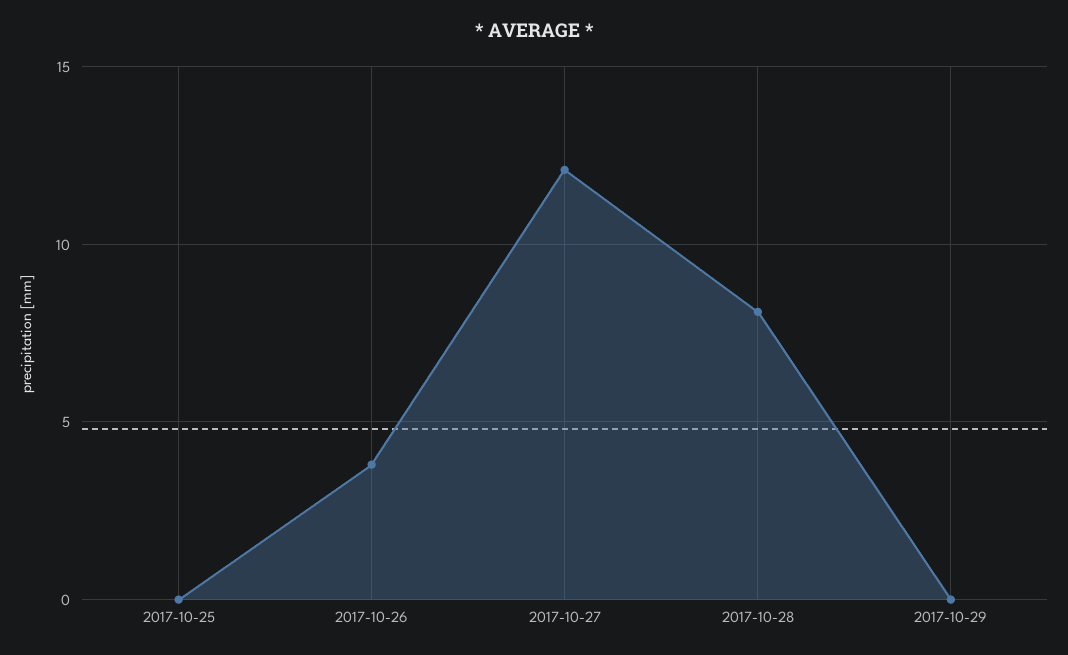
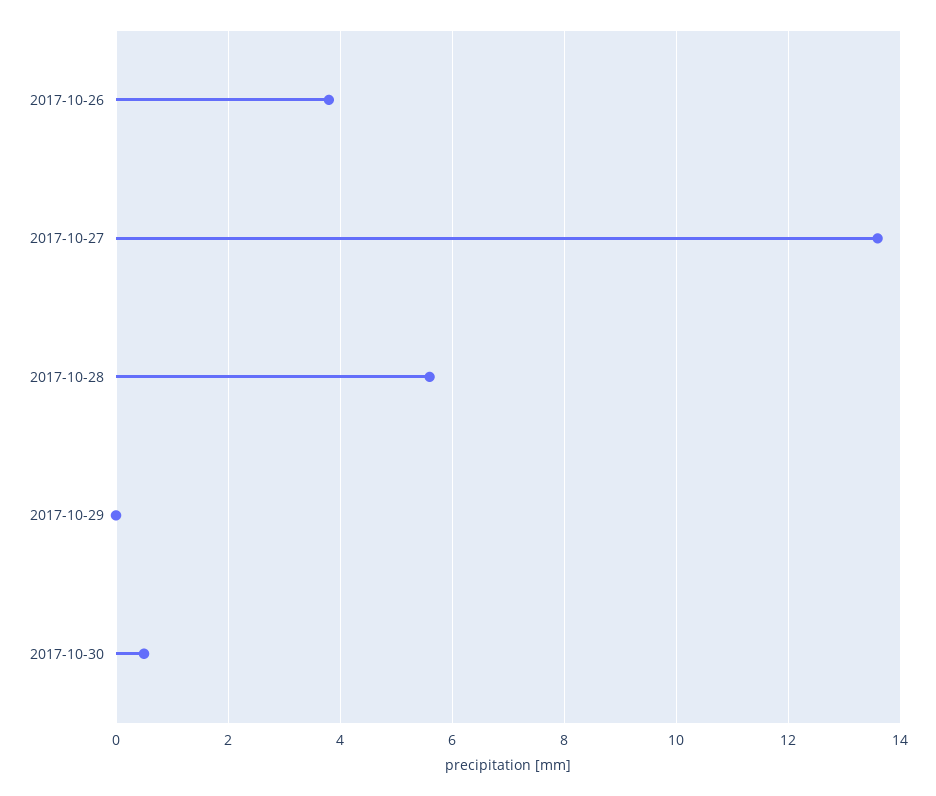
2017-10-25: 0 -> none
2017-10-27: 12 -> 13.5
2017-10-28: 8 -> 5.5
2017-10-30: none -> 0.5

